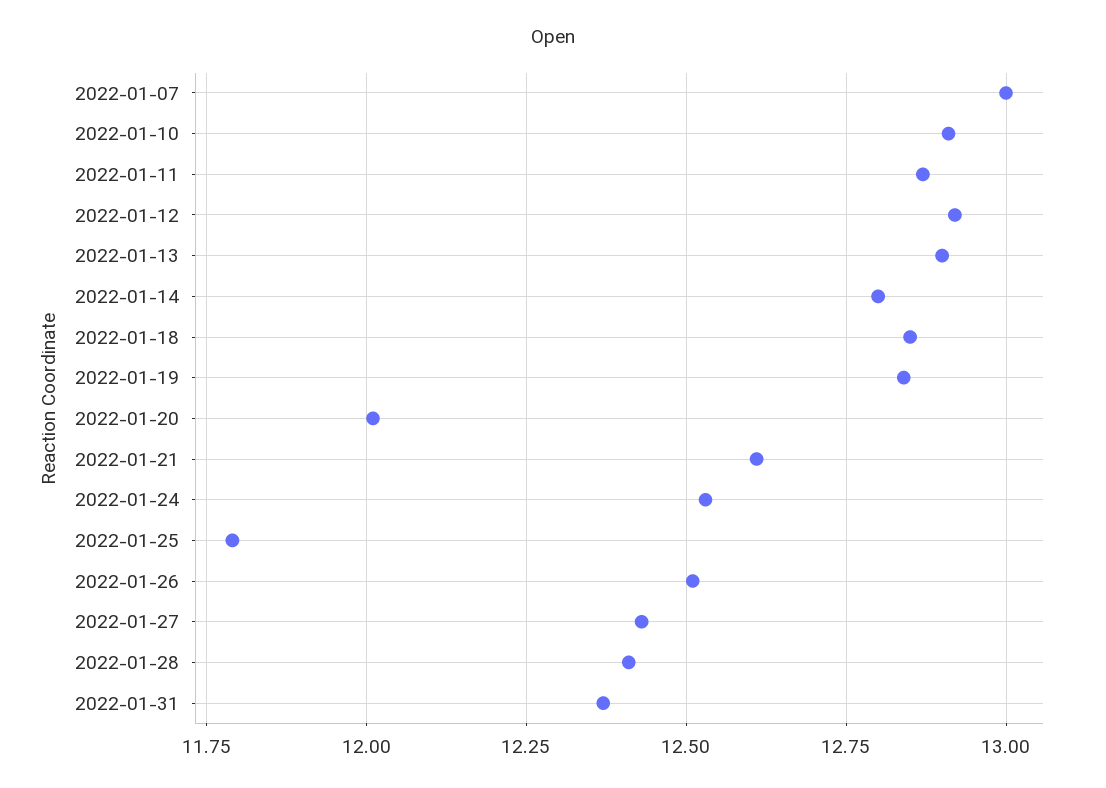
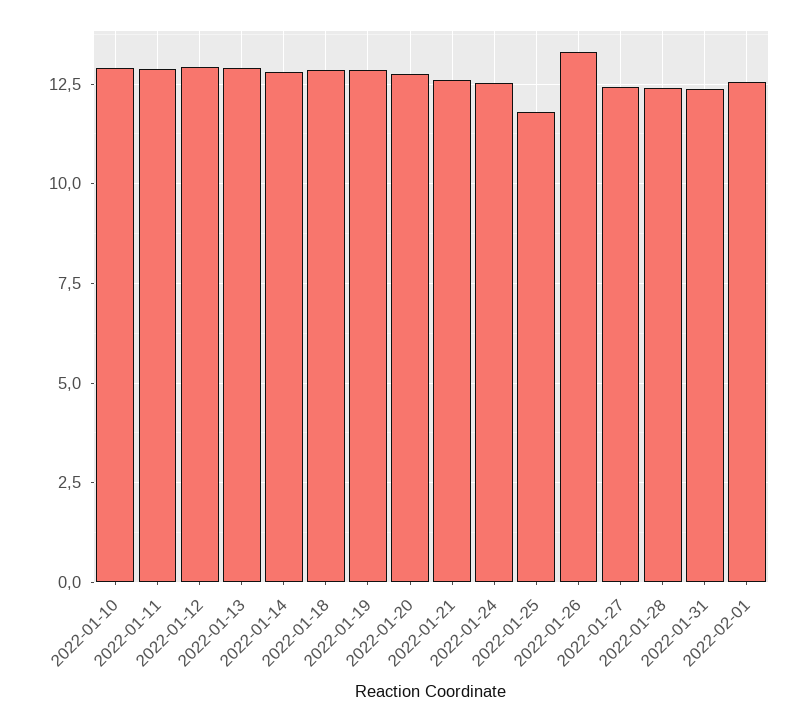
2022-01-07: 13 -> none
2022-01-20: 12 -> 12.75
2022-01-26: 12.5 -> 13.25
2022-02-01: none -> 12.5

